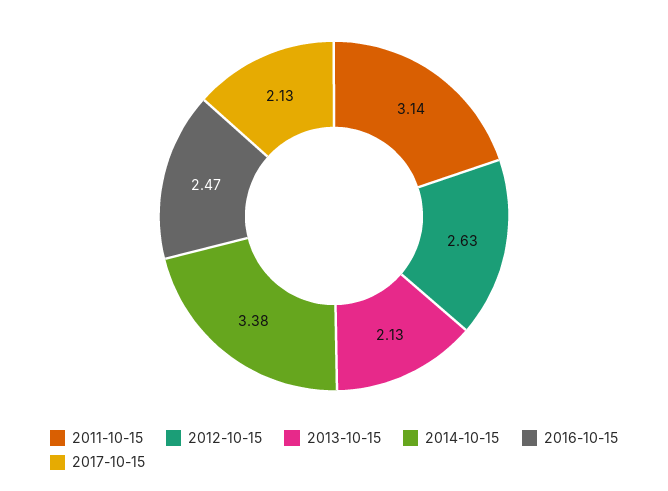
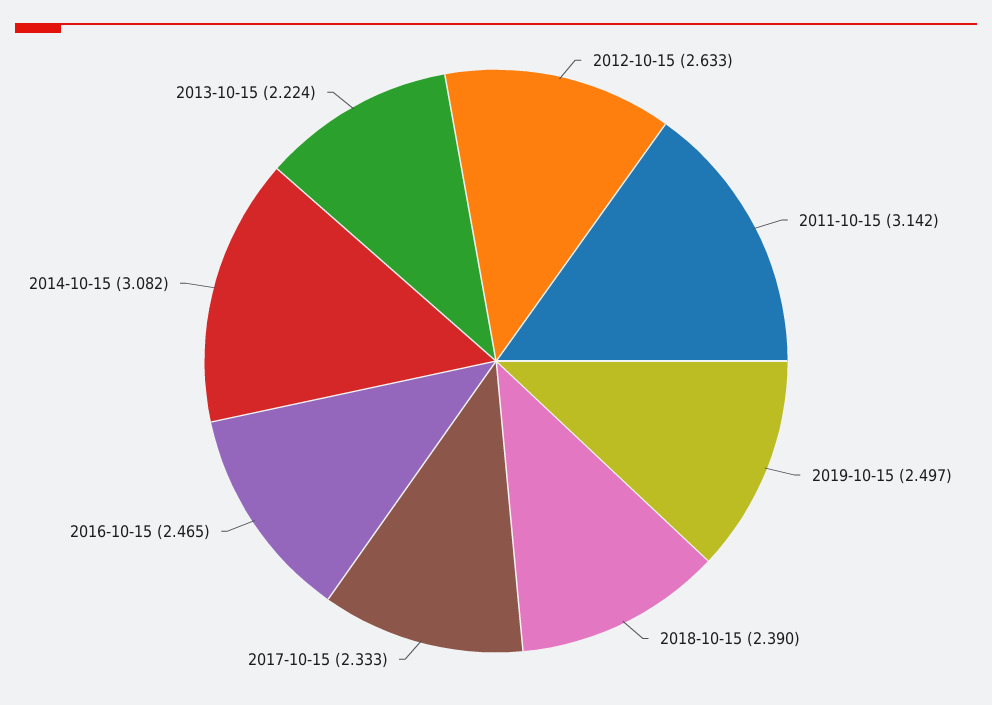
2013-10-15: 2.13 -> 2.224
2014-10-15: 3.38 -> 3.082
2017-10-15: 2.13 -> 2.333
2019-10-15: none -> 2.497
2018-10-15: none -> 2.39

